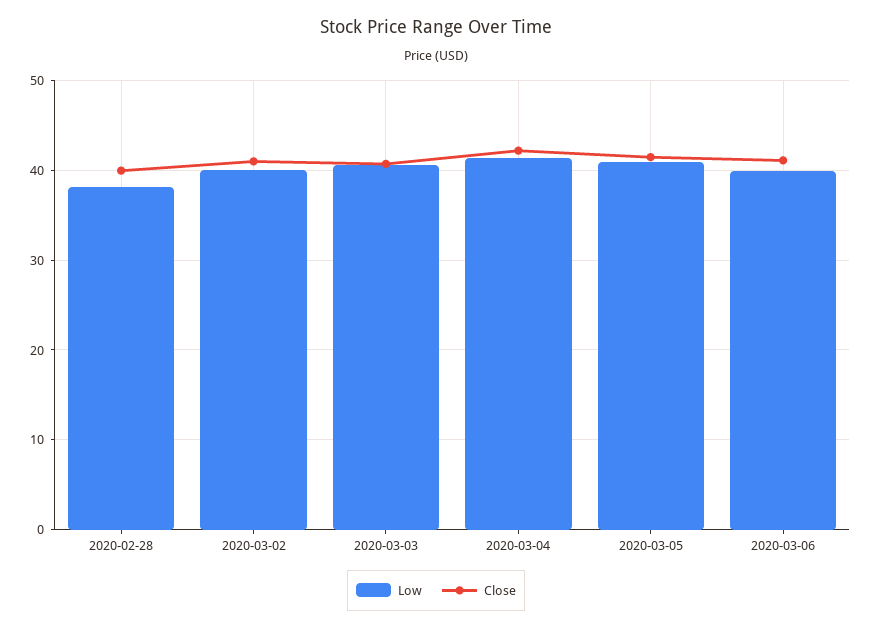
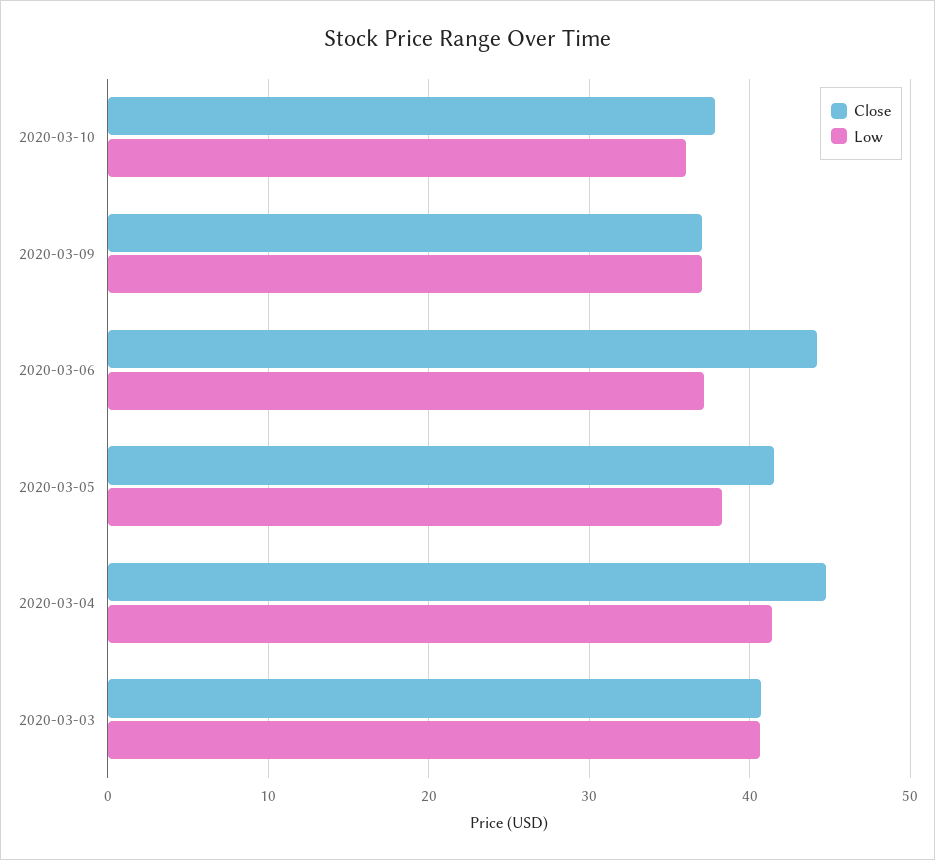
Low, 2020-02-28: 38 -> none
Close, 2020-02-28: 40 -> none
Low, 2020-03-02: 40 -> none
Close, 2020-03-02: 41 -> none
Close, 2020-03-04: 42 -> 45
Low, 2020-03-05: 41 -> 38
Low, 2020-03-06: 40 -> 37
Close, 2020-03-06: 41 -> 44
Close, 2020-03-10: none -> 38
Low, 2020-03-10: none -> 36
Close, 2020-03-09: none -> 37
Low, 2020-03-09: none -> 37

